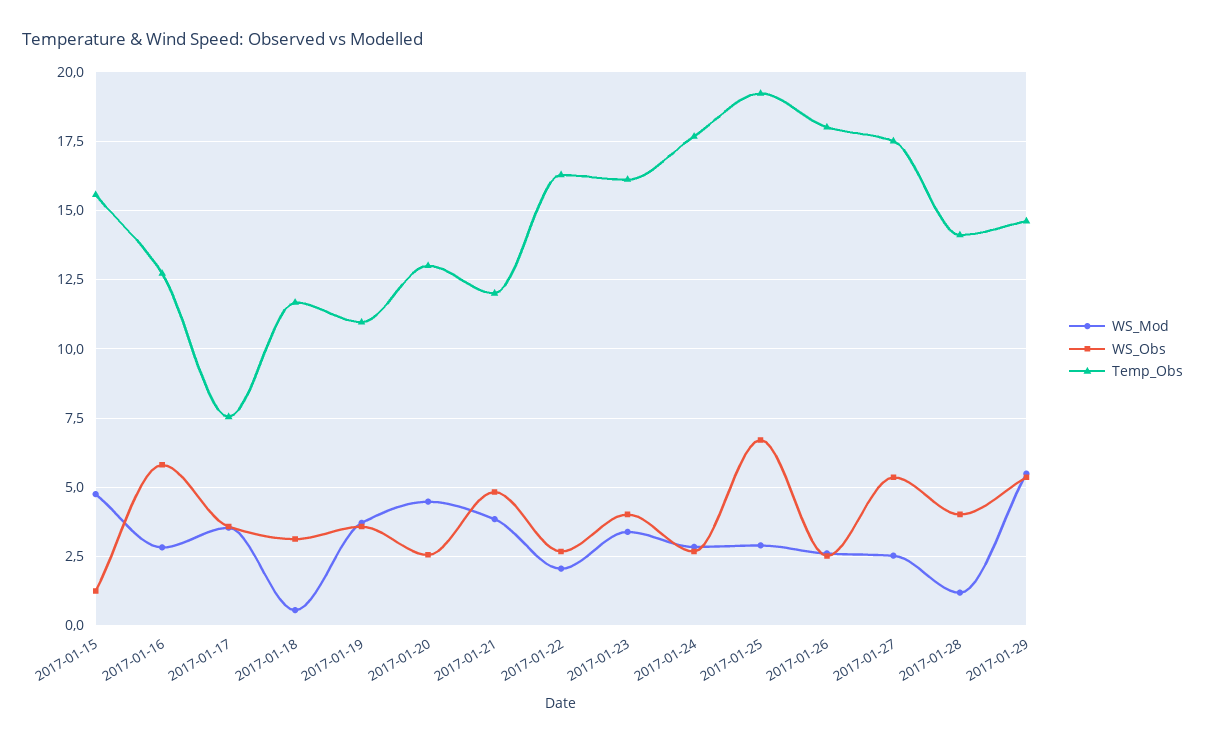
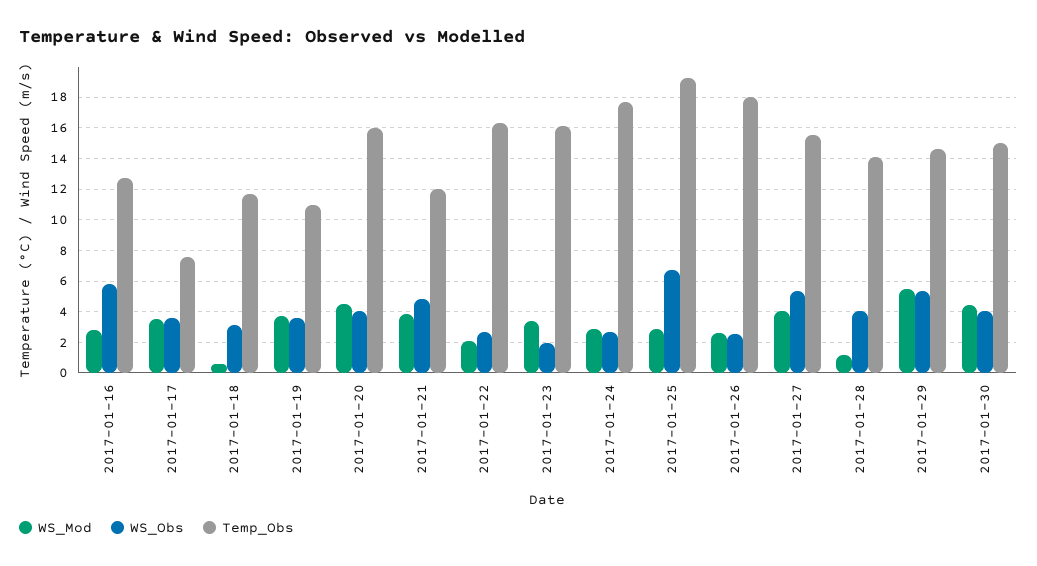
WS_Mod, 2017-01-15: 4.75 -> none
WS_Obs, 2017-01-15: 1.25 -> none
Temp_Obs, 2017-01-15: 15.5 -> none
WS_Obs, 2017-01-20: 2.5 -> 4
Temp_Obs, 2017-01-20: 13 -> 16
WS_Obs, 2017-01-23: 4 -> 2
WS_Mod, 2017-01-27: 2.5 -> 4
Temp_Obs, 2017-01-27: 17.5 -> 15.5
WS_Mod, 2017-01-30: none -> 4.5
WS_Obs, 2017-01-30: none -> 4
Temp_Obs, 2017-01-30: none -> 15

